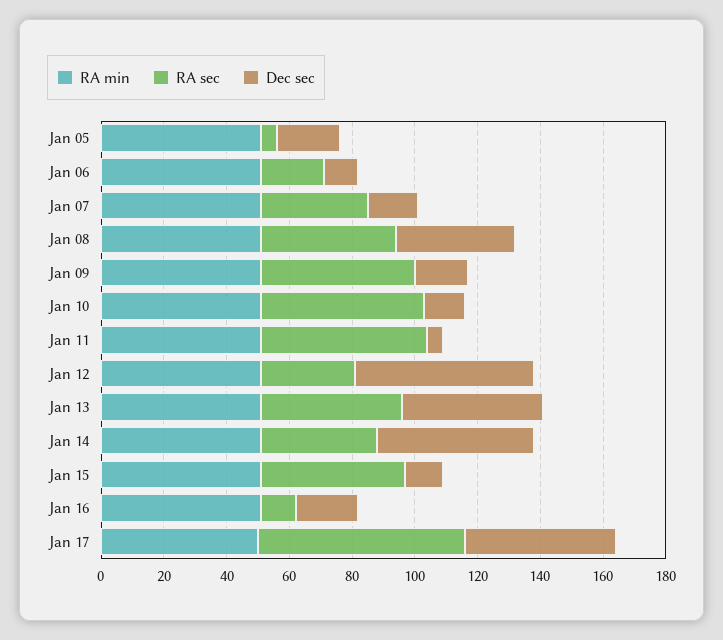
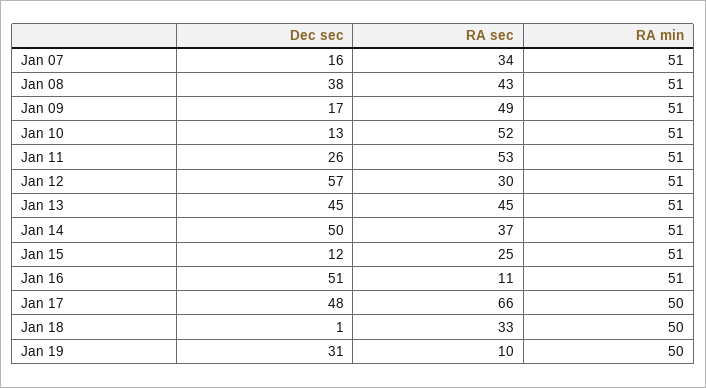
RA min, Jan 05: 50 -> none
RA sec, Jan 05: 5 -> none
Dec sec, Jan 05: 20 -> none
RA min, Jan 06: 50 -> none
RA sec, Jan 06: 20 -> none
Dec sec, Jan 06: 10 -> none
Dec sec, Jan 11: 5 -> 26
RA sec, Jan 15: 45 -> 25
Dec sec, Jan 16: 20 -> 51
Dec sec, Jan 18: none -> 1
RA sec, Jan 18: none -> 33
RA min, Jan 18: none -> 50
Dec sec, Jan 19: none -> 31
RA sec, Jan 19: none -> 10
RA min, Jan 19: none -> 50

